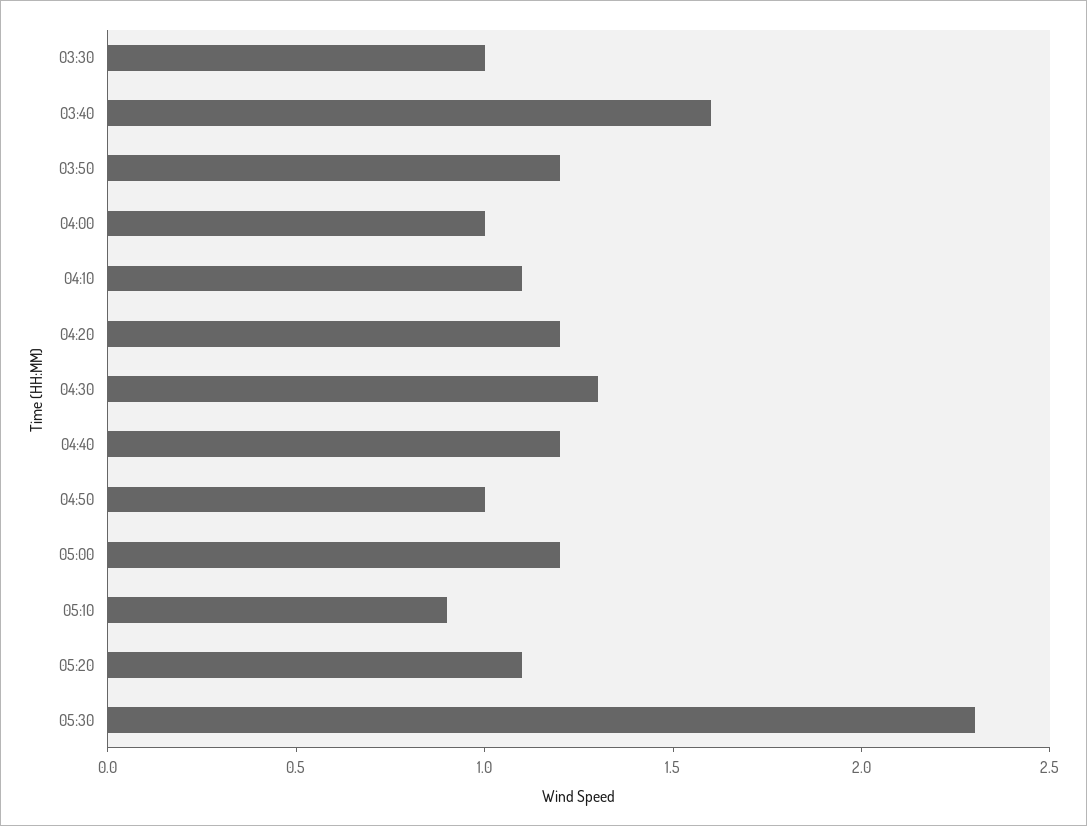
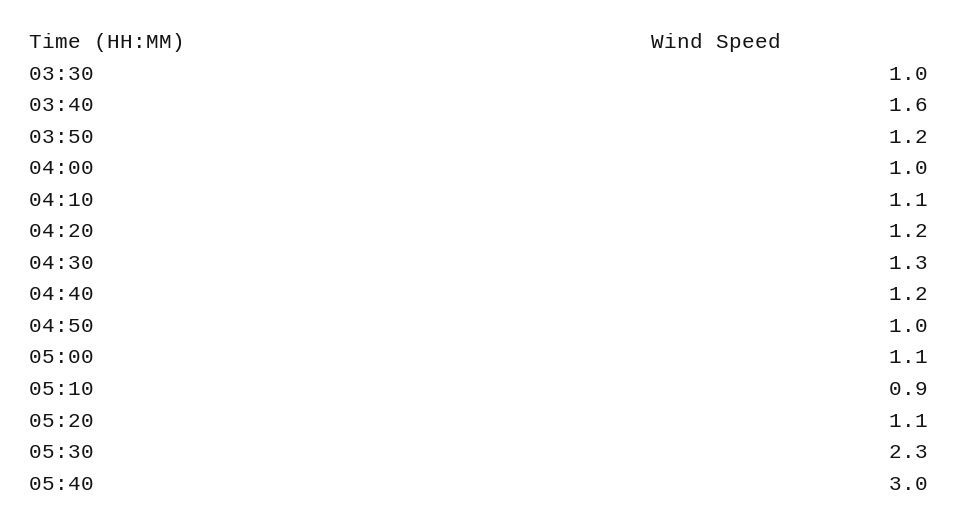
05:00: 1.2 -> 1.1
05:40: none -> 3

